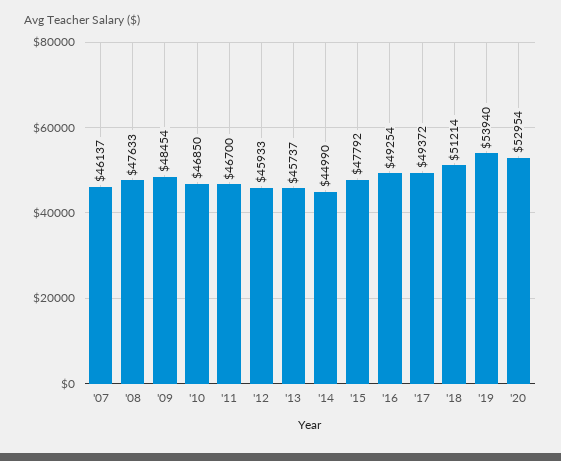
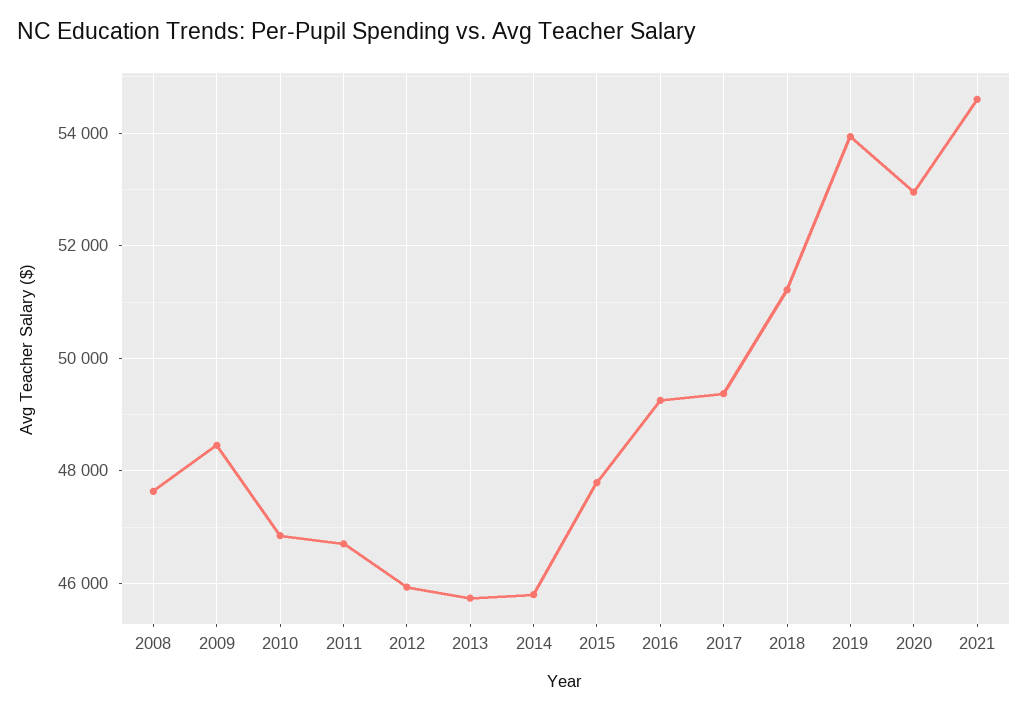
'07: 46137 -> none
'14: 44990 -> 45800
2021: none -> 54600

